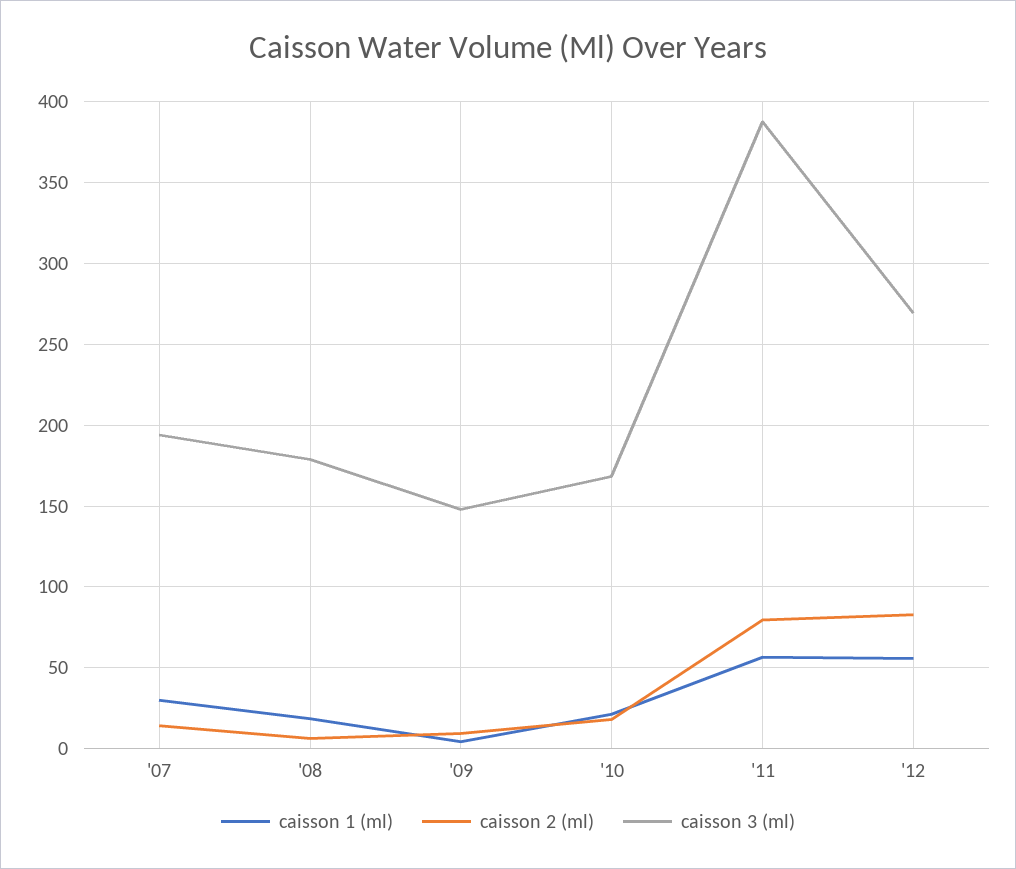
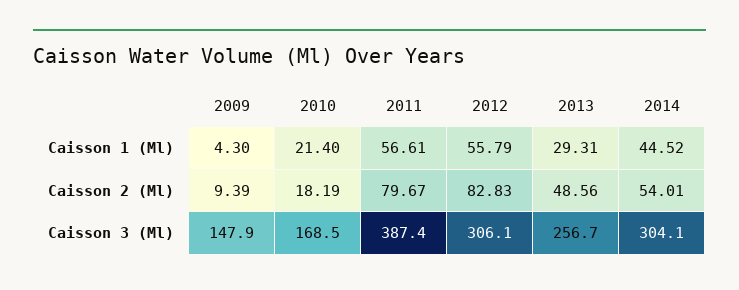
caisson 1 (ml), '07: 30 -> none
caisson 2 (ml), '07: 15 -> none
caisson 3 (ml), '07: 195 -> none
caisson 1 (ml), '08: 20 -> none
caisson 2 (ml), '08: 5 -> none
caisson 3 (ml), '08: 180 -> none
caisson 3 (ml), '12: 270 -> 306.1
caisson 1 (ml), 2013: none -> 29.31
caisson 1 (ml), 2014: none -> 44.52
caisson 2 (ml), 2013: none -> 48.56
caisson 2 (ml), 2014: none -> 54.01
caisson 3 (ml), 2013: none -> 256.7
caisson 3 (ml), 2014: none -> 304.1

